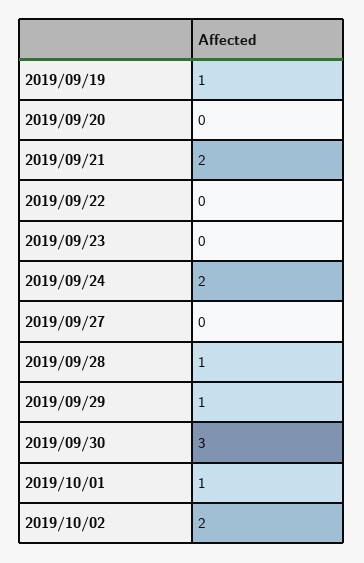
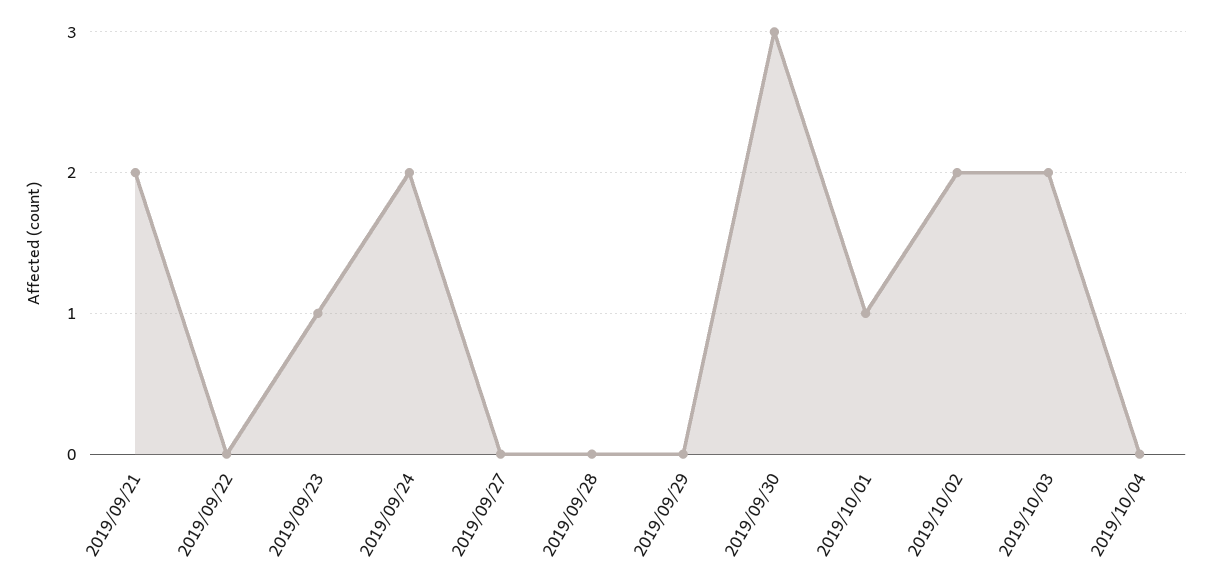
2019/09/19: 1 -> none
2019/09/20: 0 -> none
2019/09/23: 0 -> 1
2019/09/28: 1 -> 0
2019/09/29: 1 -> 0
2019/10/03: none -> 2
2019/10/04: none -> 0

